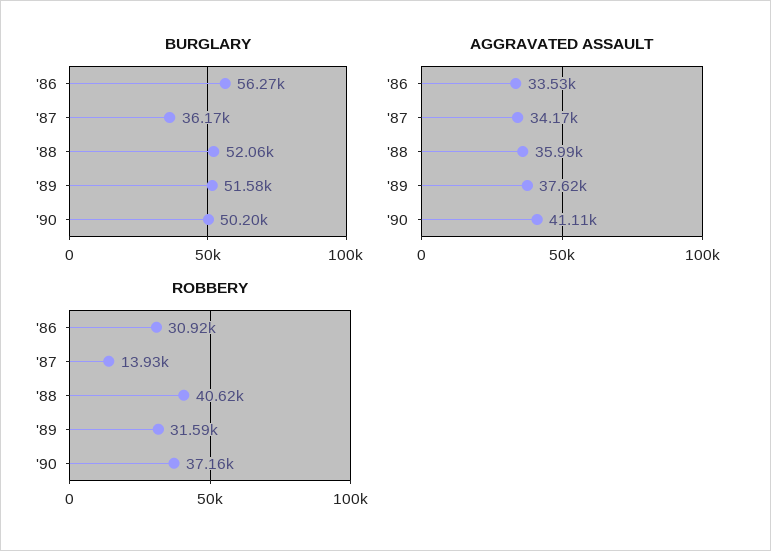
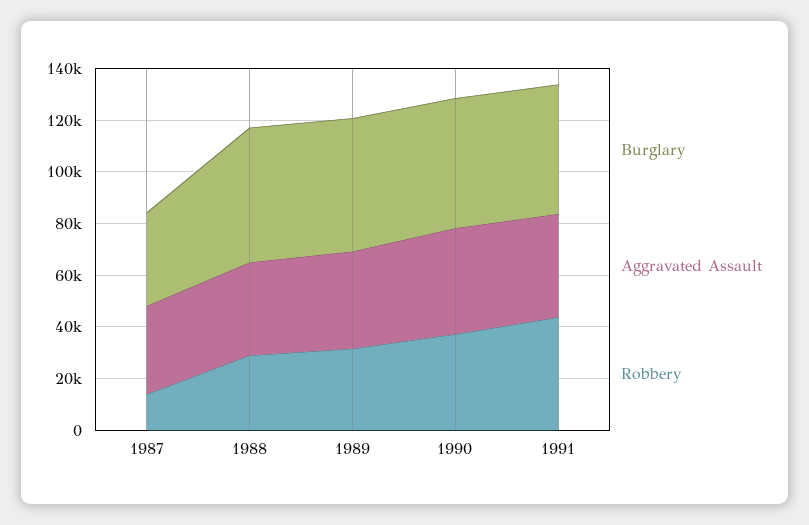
BURGLARY, '86: 56270 -> none
AGGRAVATED ASSAULT, '86: 33530 -> none
ROBBERY, '86: 30920 -> none
ROBBERY, '88: 40620 -> 30000
BURGLARY, 1991: none -> 50000
AGGRAVATED ASSAULT, 1991: none -> 40000
ROBBERY, 1991: none -> 45000

